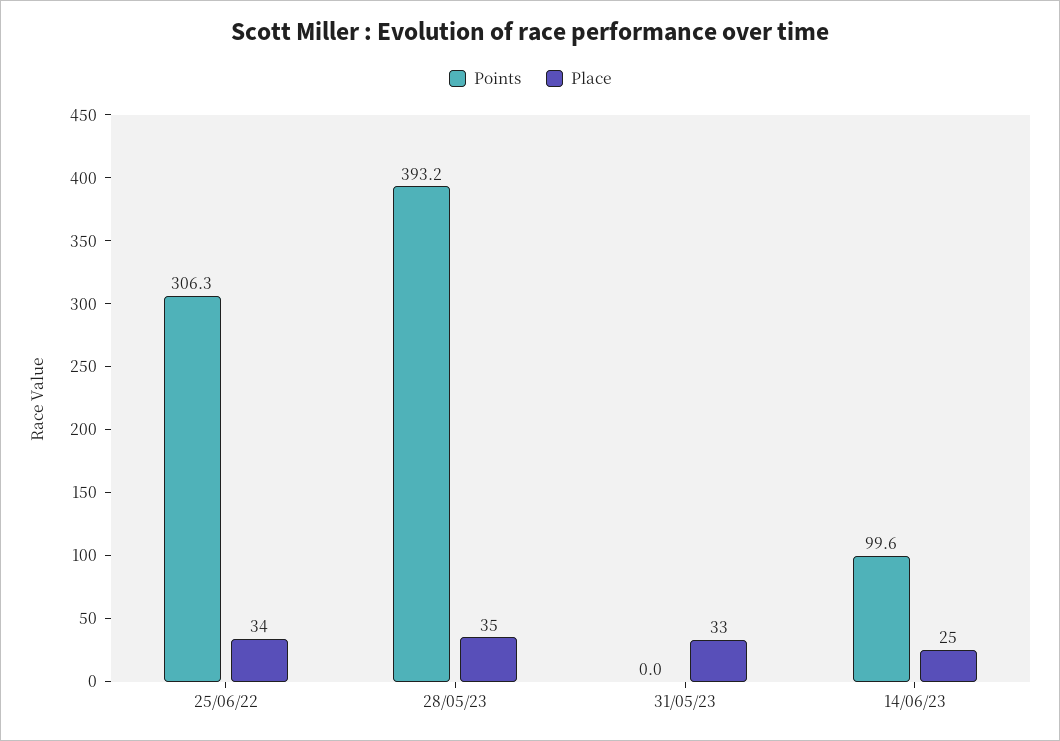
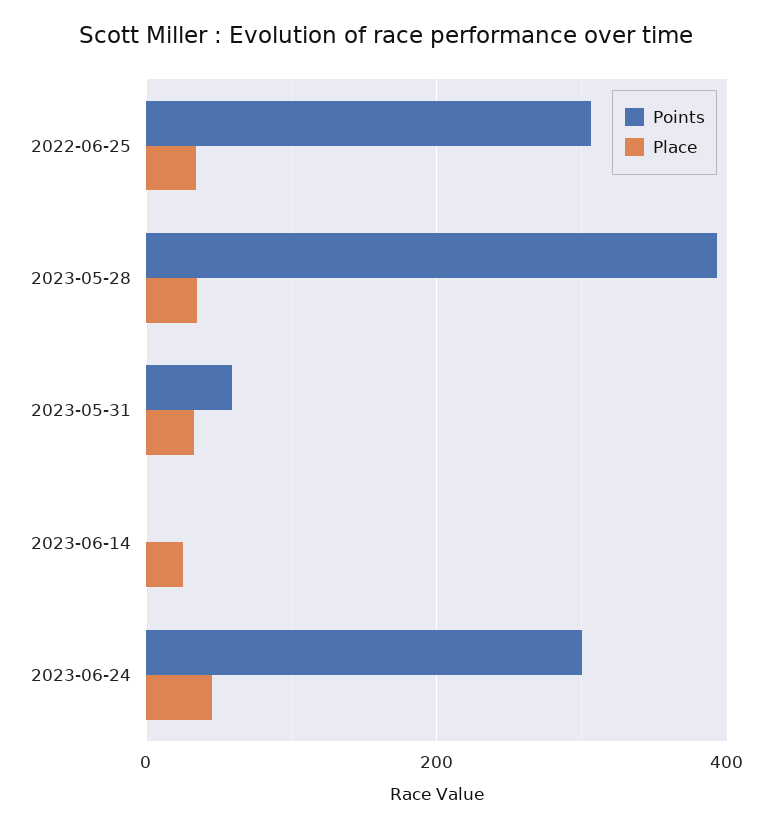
Points, 31/05/23: 0 -> 60
Points, 14/06/23: 99.6 -> 0
Points, 2023-06-24: none -> 300
Place, 2023-06-24: none -> 40

